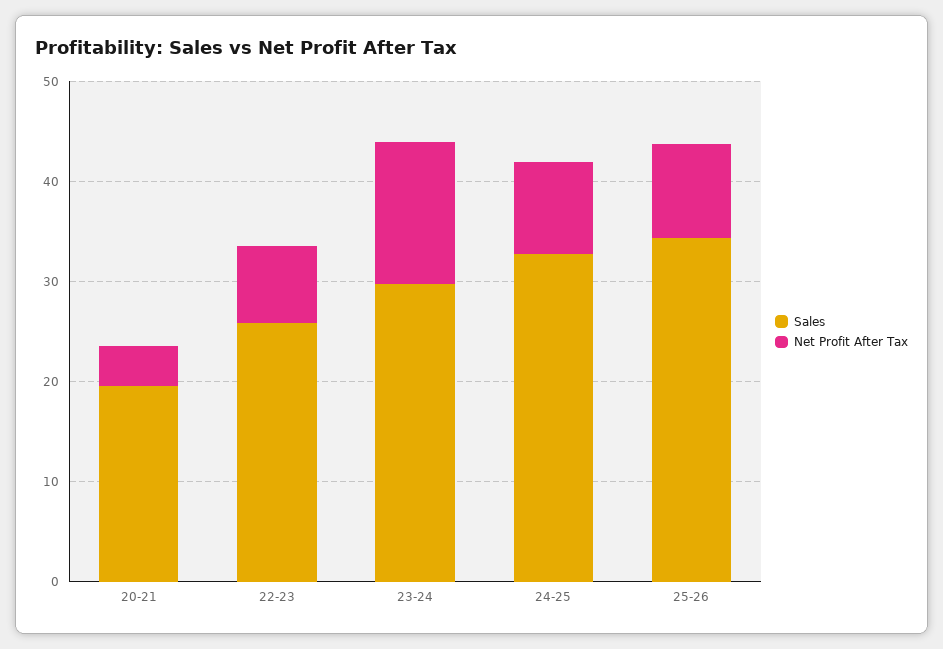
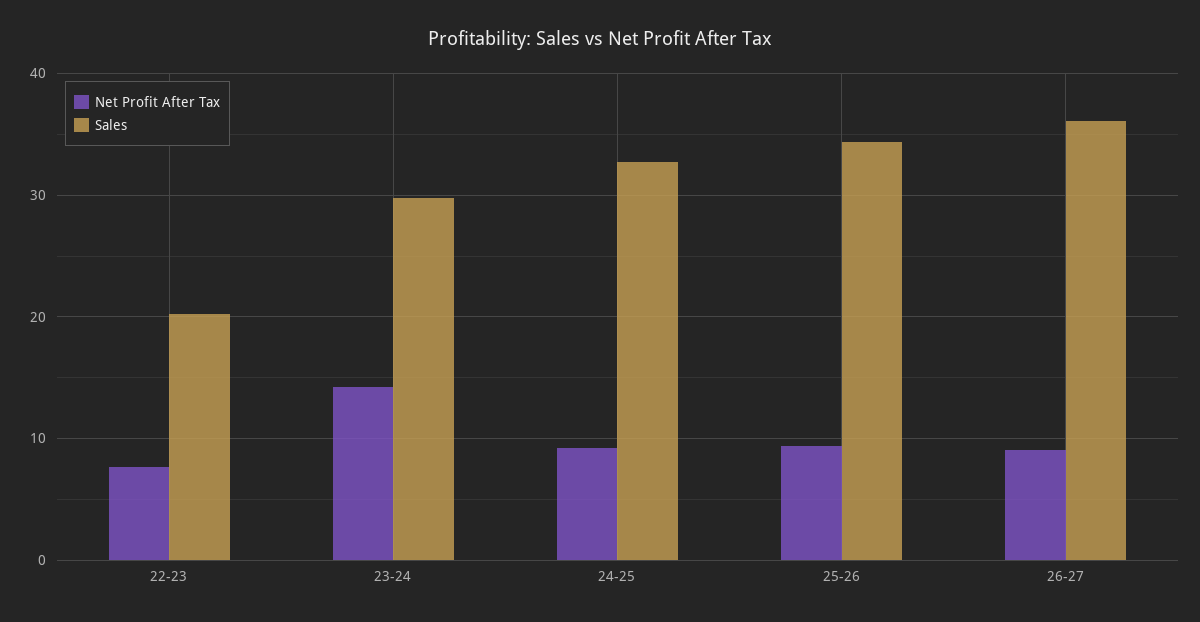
Sales, 20-21: 20 -> none
Net Profit After Tax, 20-21: 4 -> none
Sales, 22-23: 26 -> 20
Net Profit After Tax, 26-27: none -> 9
Sales, 26-27: none -> 36

